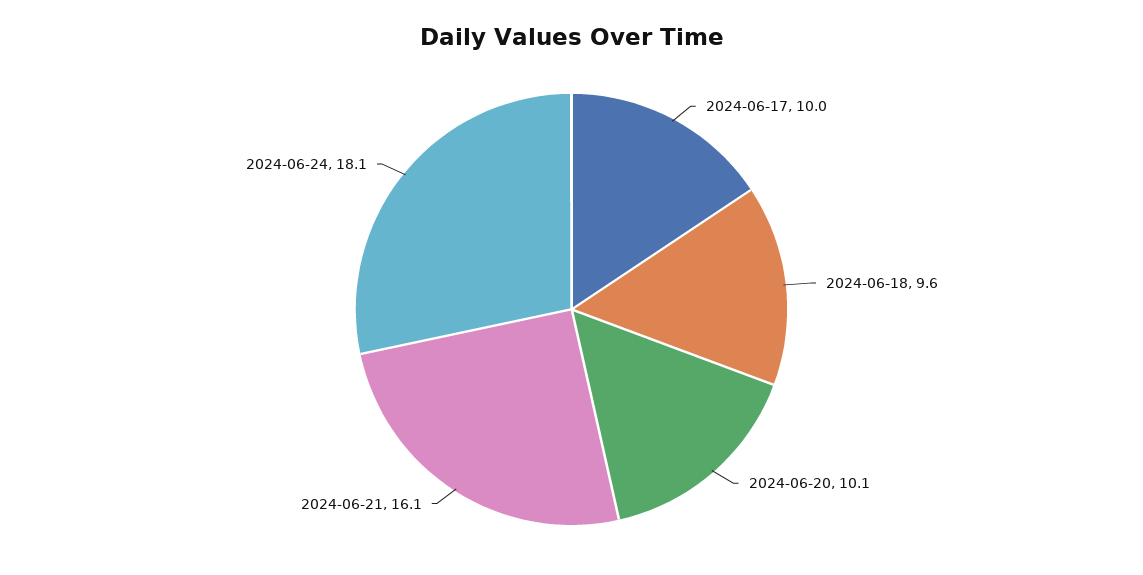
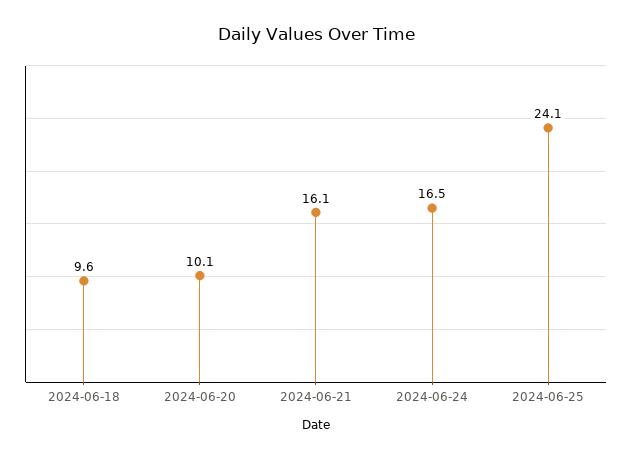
2024-06-17: 10 -> none
2024-06-24: 18.1 -> 16.5
2024-06-25: none -> 24.1

